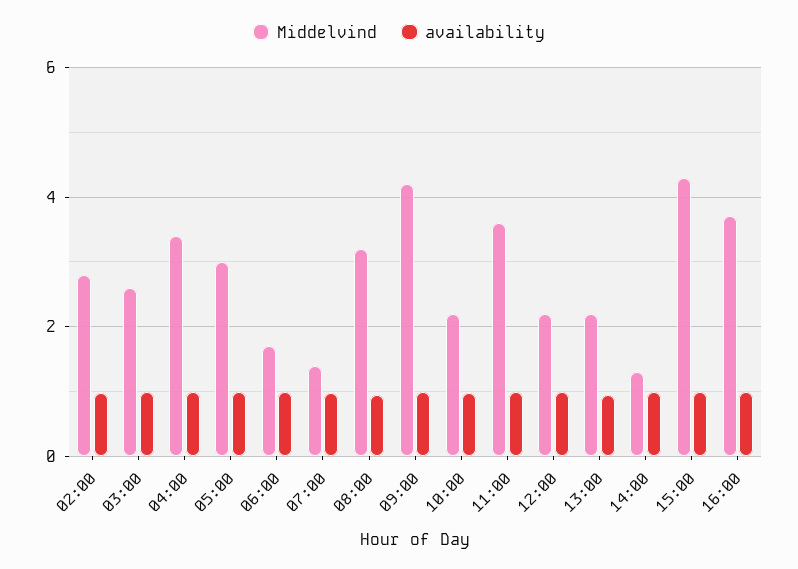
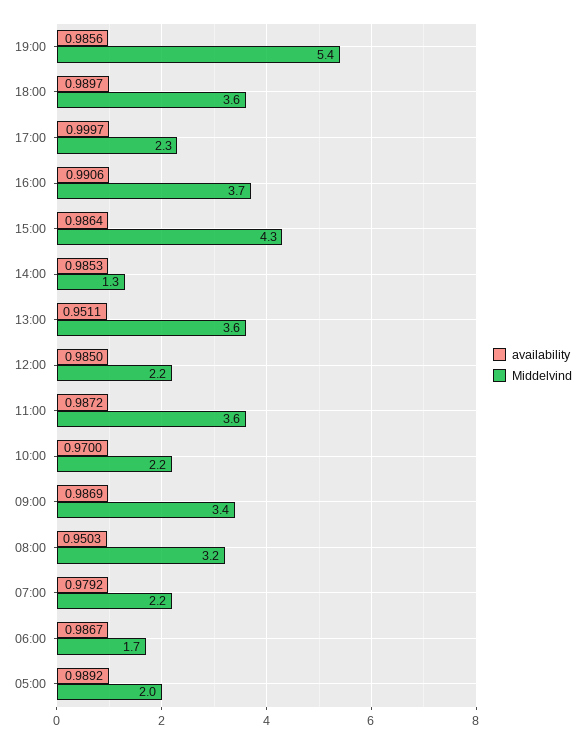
Middelvind, 02:00: 2.8 -> none
availability, 02:00: 1 -> none
Middelvind, 03:00: 2.6 -> none
availability, 03:00: 1 -> none
Middelvind, 04:00: 3.4 -> none
availability, 04:00: 1 -> none
Middelvind, 05:00: 3 -> 2
Middelvind, 07:00: 1.4 -> 2.2
Middelvind, 09:00: 4.2 -> 3.4
Middelvind, 13:00: 2.2 -> 3.6
availability, 19:00: none -> 0.9856
Middelvind, 19:00: none -> 5.4
availability, 18:00: none -> 0.9897
Middelvind, 18:00: none -> 3.6
availability, 17:00: none -> 0.9997
Middelvind, 17:00: none -> 2.3

